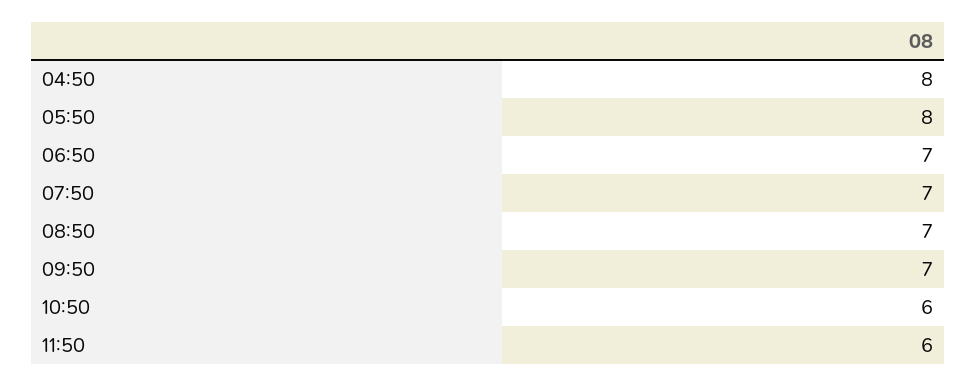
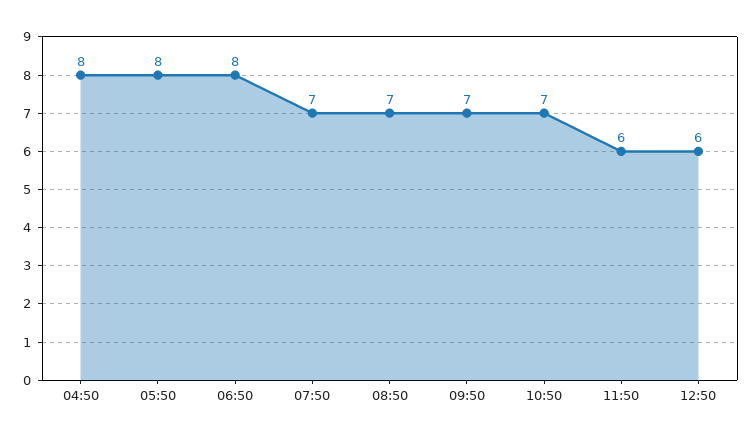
06:50: 7 -> 8
10:50: 6 -> 7
12:50: none -> 6

